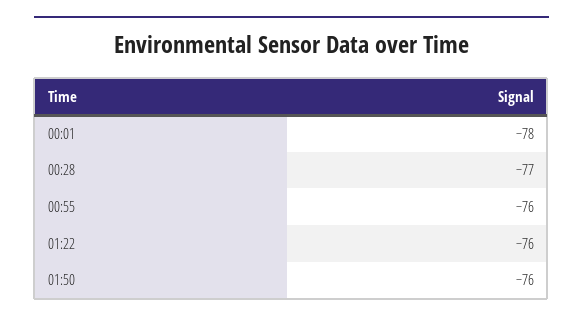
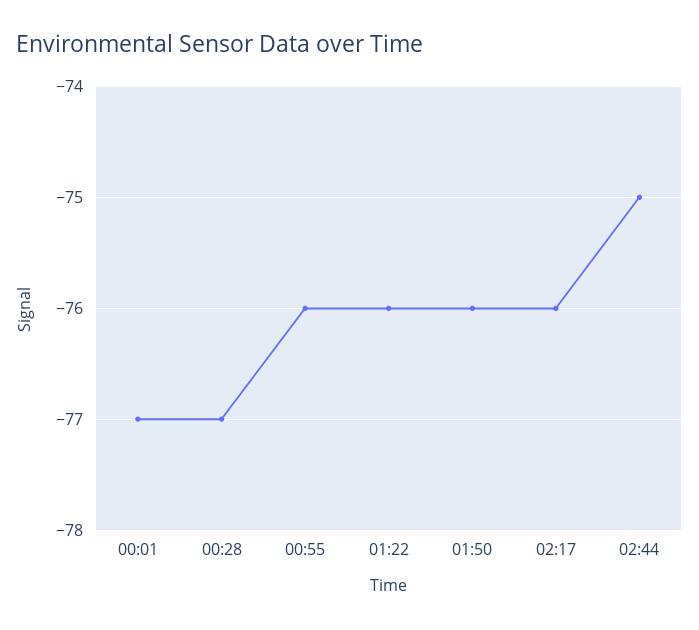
00:01: -78 -> -77
02:17: none -> -76
02:44: none -> -75

